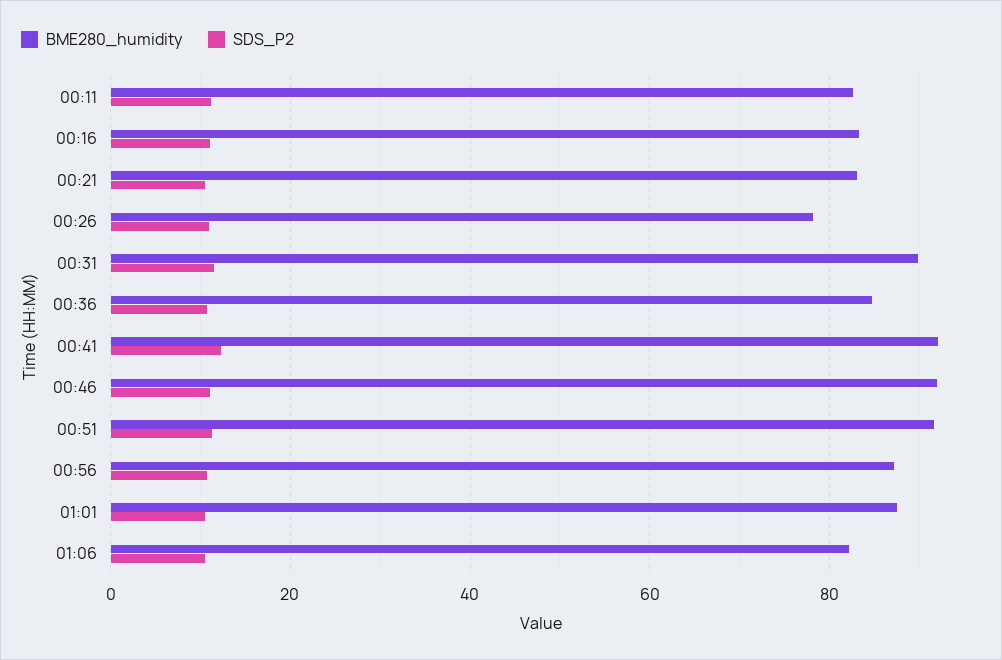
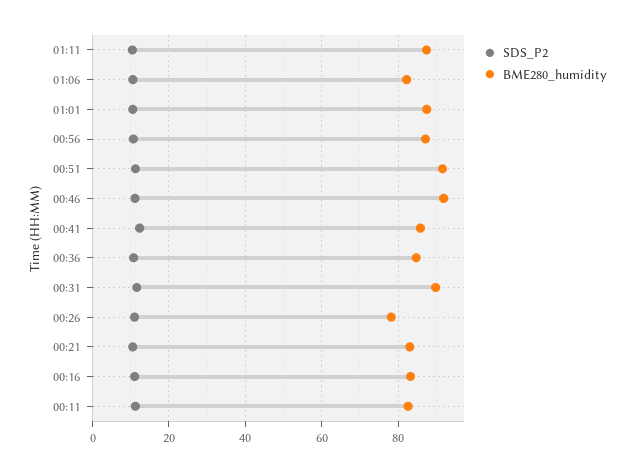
BME280_humidity, 00:41: 92 -> 86
SDS_P2, 01:11: none -> 10
BME280_humidity, 01:11: none -> 88

